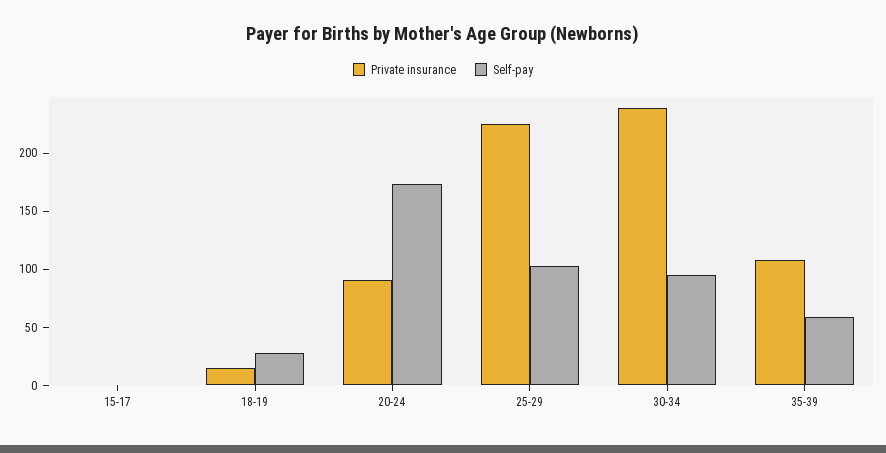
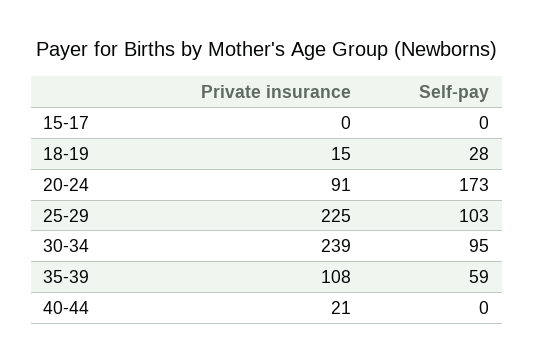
Private insurance, 40-44: none -> 21
Self-pay, 40-44: none -> 0

